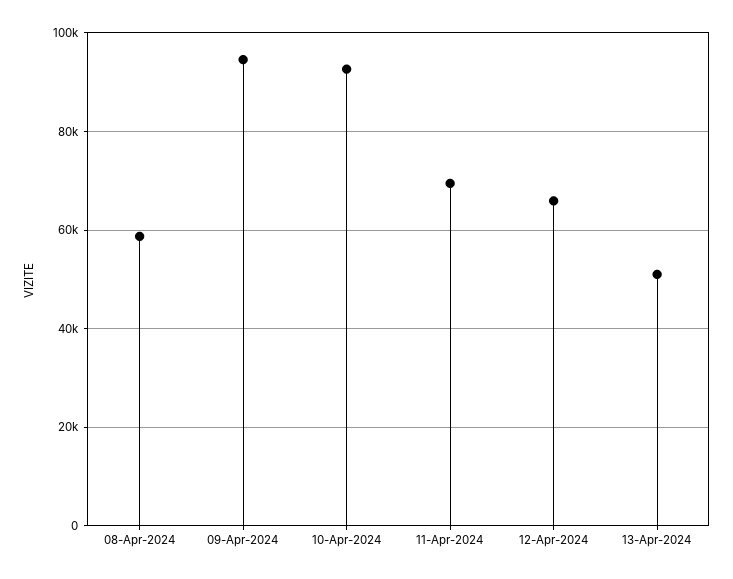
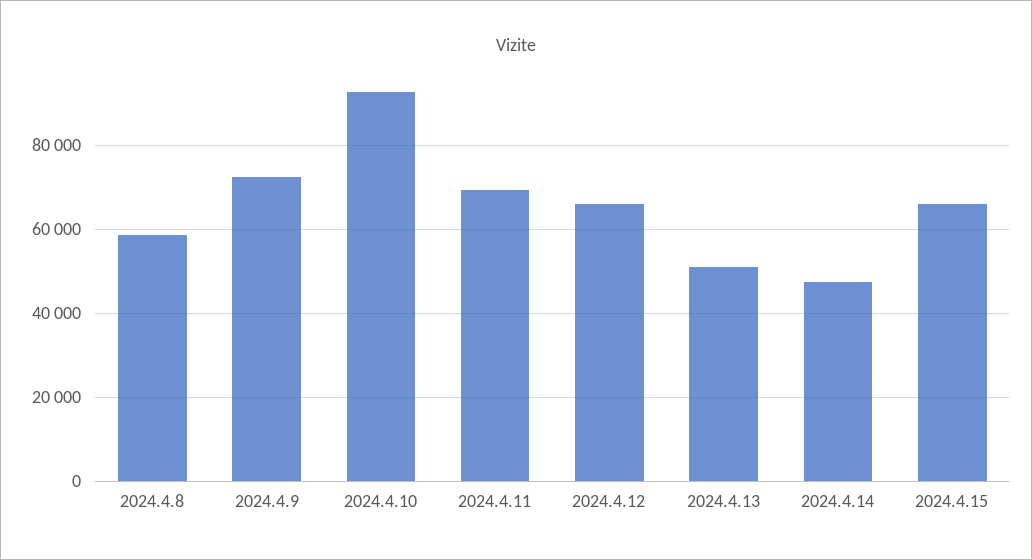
09-Apr-2024: 94000 -> 72000
2024.4.14: none -> 48000
2024.4.15: none -> 66000

